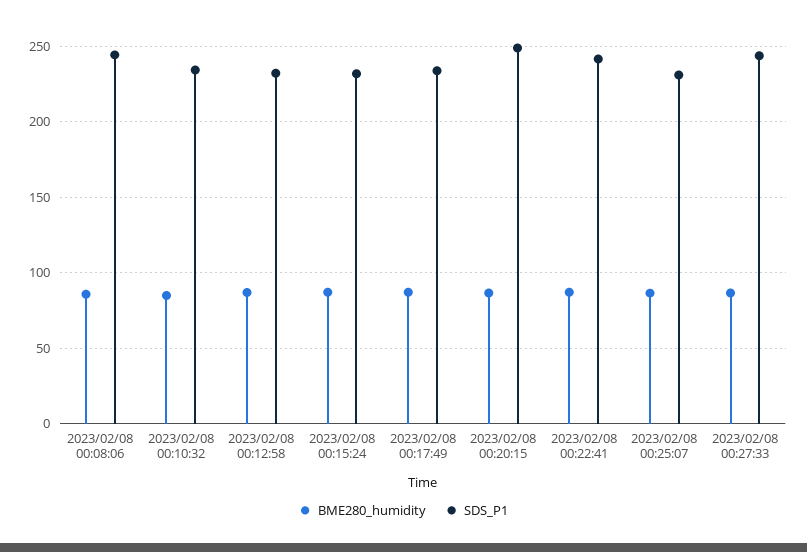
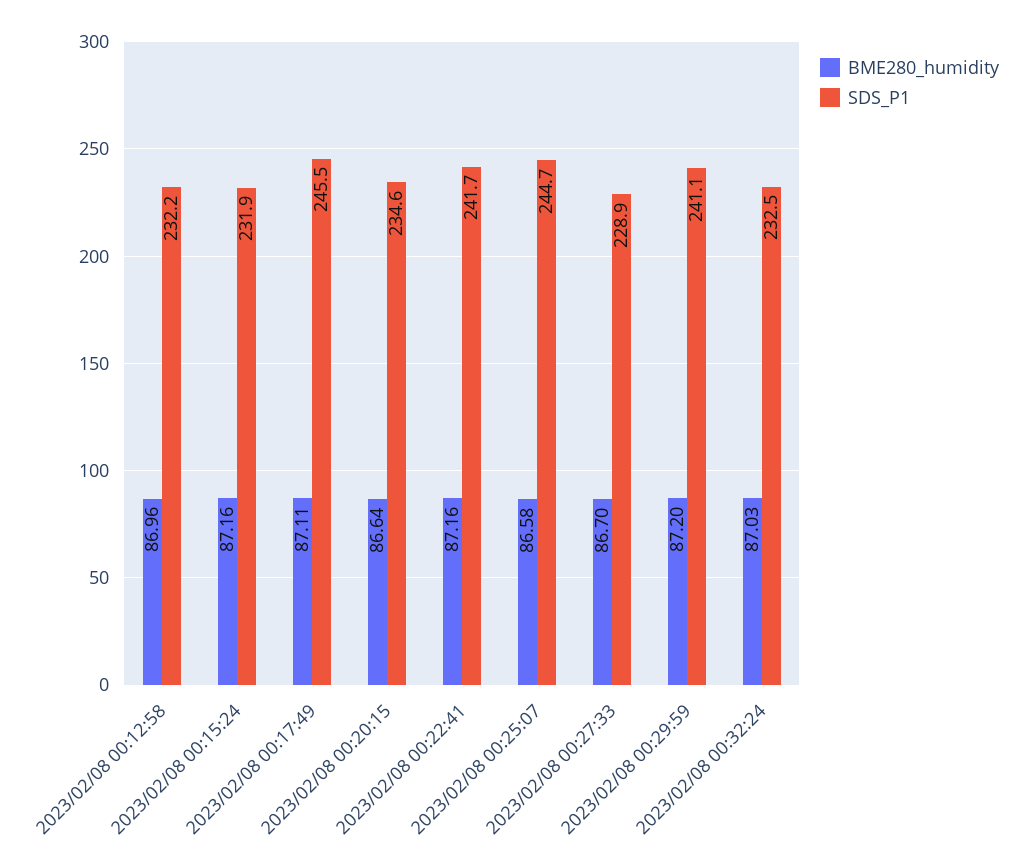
BME280_humidity, 2023/02/08 00:08:06: 85 -> none
SDS_P1, 2023/02/08 00:08:06: 245 -> none
BME280_humidity, 2023/02/08 00:10:32: 85 -> none
SDS_P1, 2023/02/08 00:10:32: 235 -> none
SDS_P1, 2023/02/08 00:17:49: 235 -> 245.5
SDS_P1, 2023/02/08 00:20:15: 250 -> 234.6
SDS_P1, 2023/02/08 00:25:07: 230 -> 244.7
SDS_P1, 2023/02/08 00:27:33: 245 -> 228.9
BME280_humidity, 2023/02/08 00:29:59: none -> 87.2
SDS_P1, 2023/02/08 00:29:59: none -> 241.1
BME280_humidity, 2023/02/08 00:32:24: none -> 87.03
SDS_P1, 2023/02/08 00:32:24: none -> 232.5

